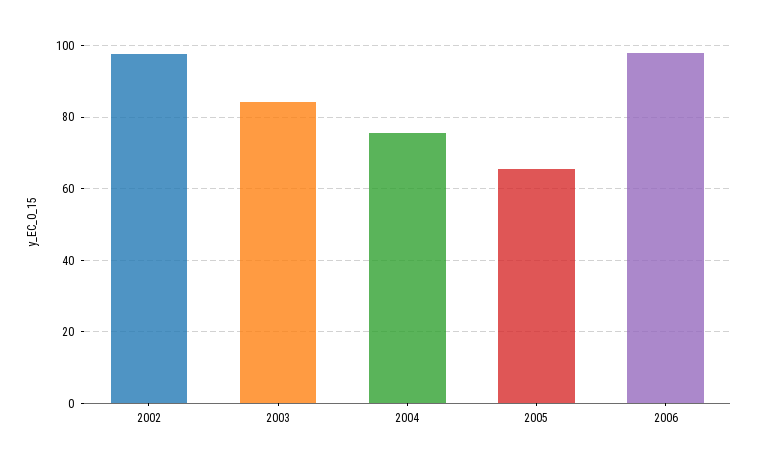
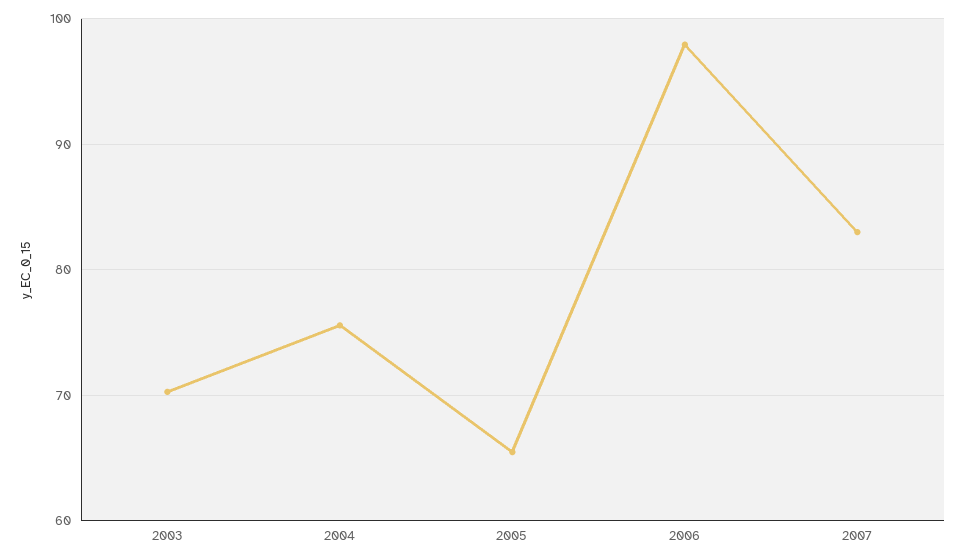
2002: 98 -> none
2003: 84 -> 70
2007: none -> 83

